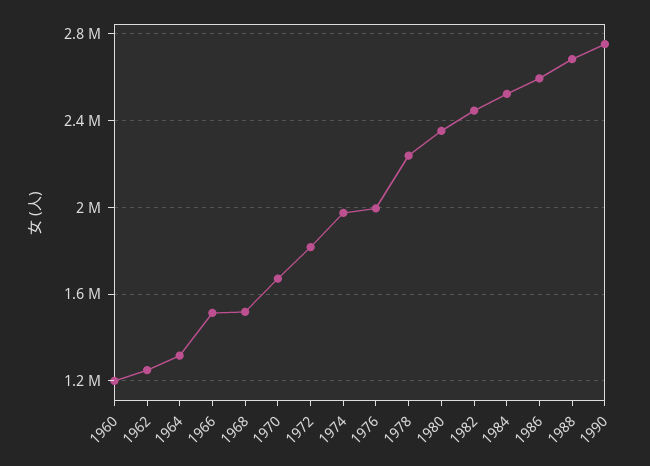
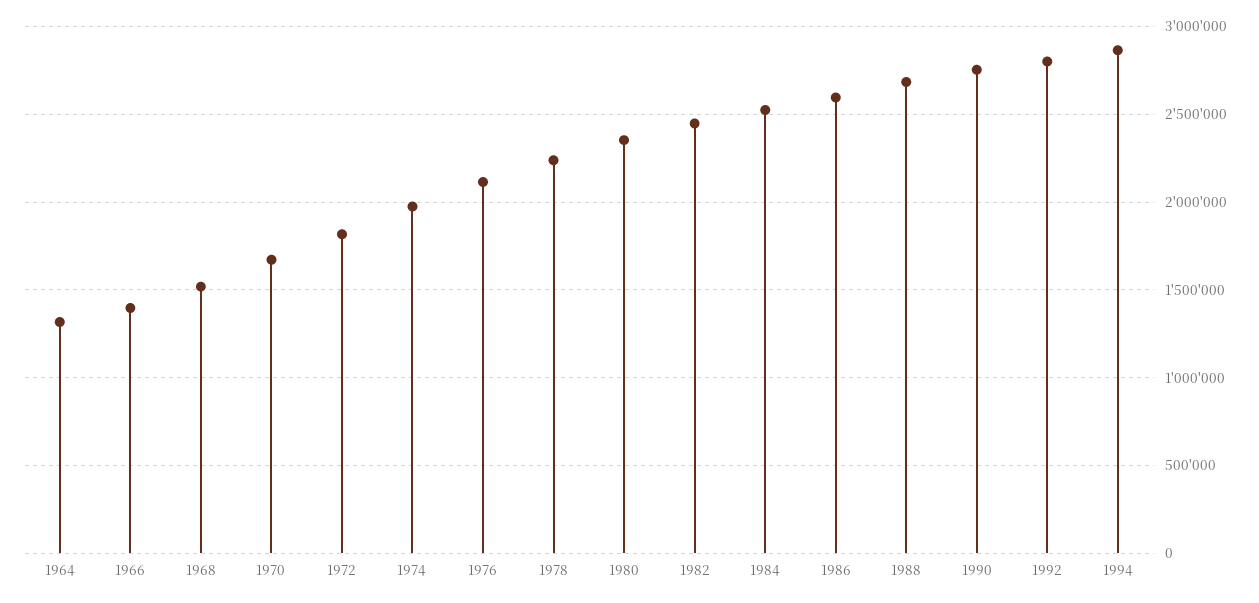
1960: 1200000 -> none
1962: 1250000 -> none
1966: 1500000 -> 1400000
1976: 2000000 -> 2100000
1992: none -> 2800000
1994: none -> 2850000

